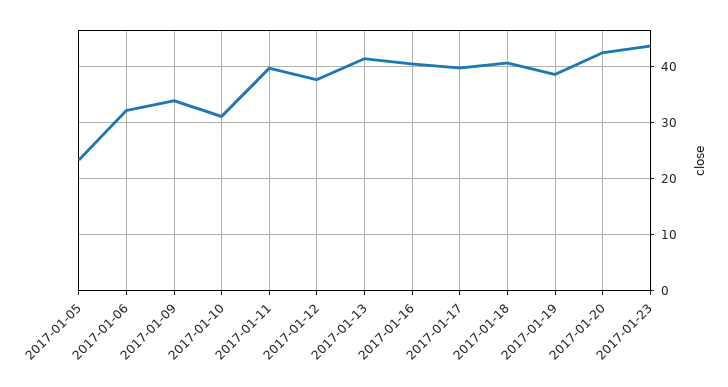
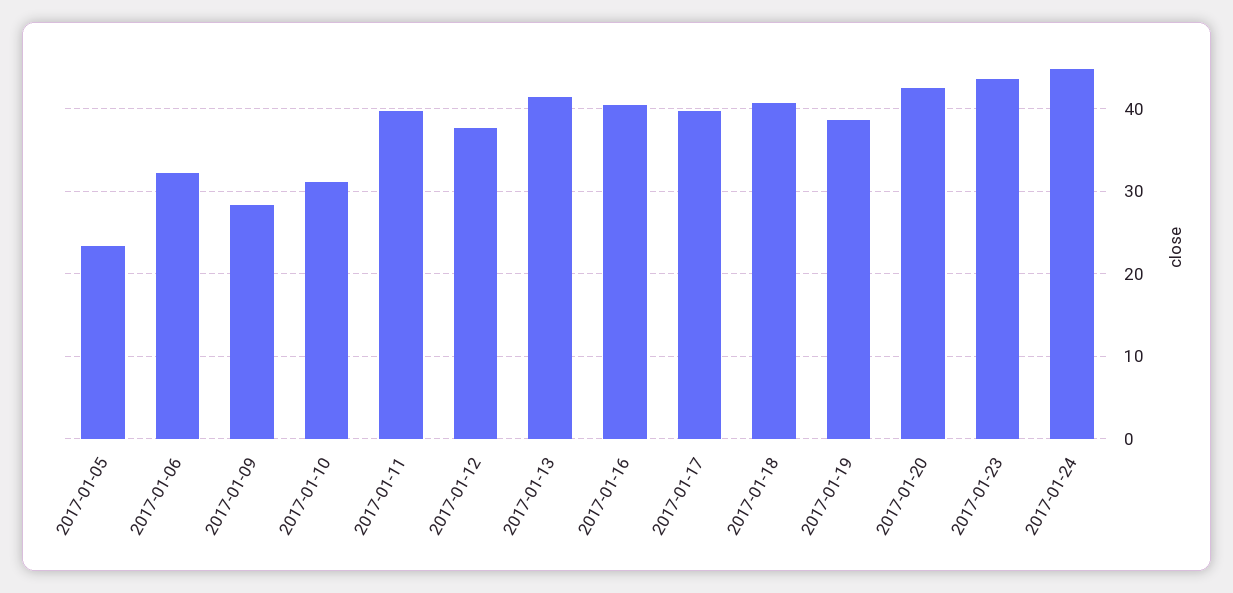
2017-01-09: 34 -> 28
2017-01-24: none -> 45

